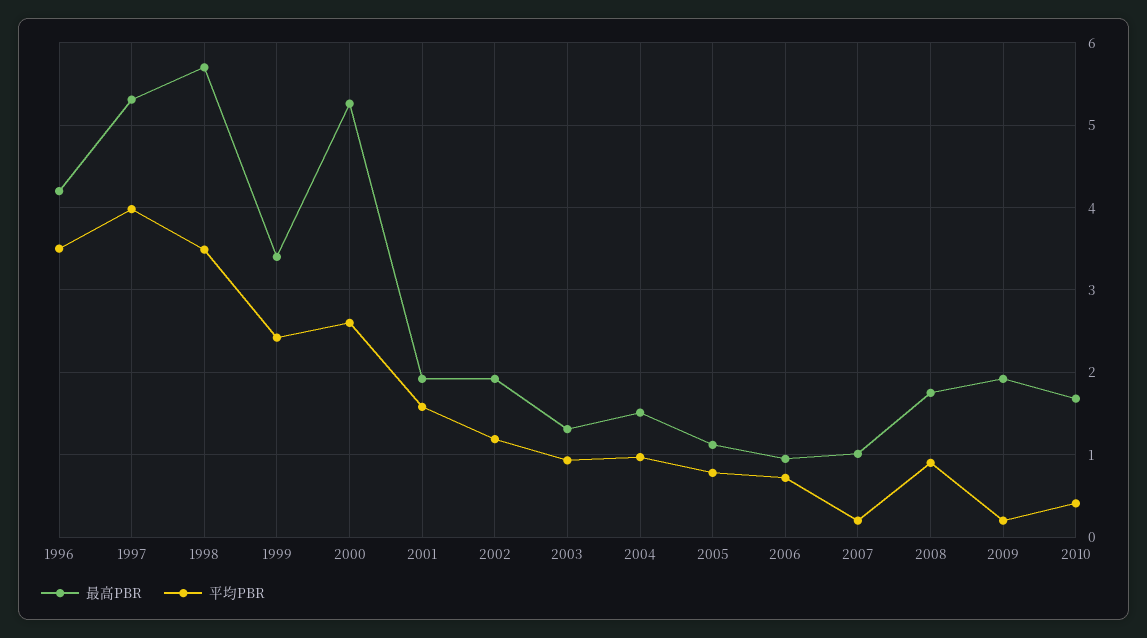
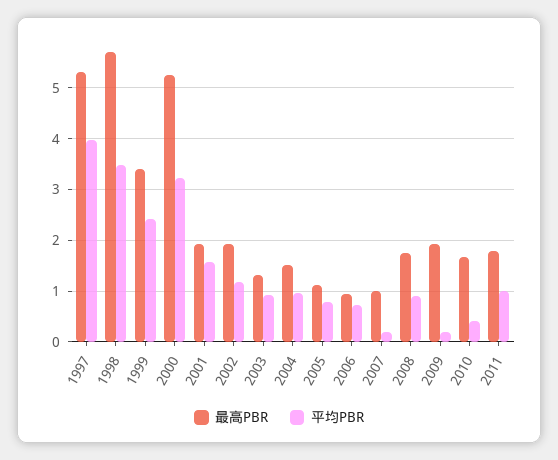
最高PBR, 1996: 4.2 -> none
平均PBR, 1996: 3.5 -> none
平均PBR, 2000: 2.6 -> 3.2
最高PBR, 2011: none -> 1.8
平均PBR, 2011: none -> 1

